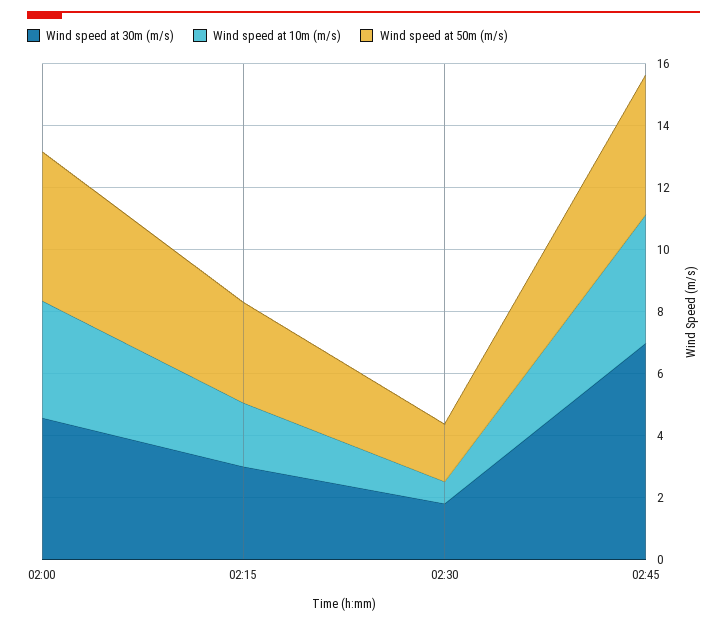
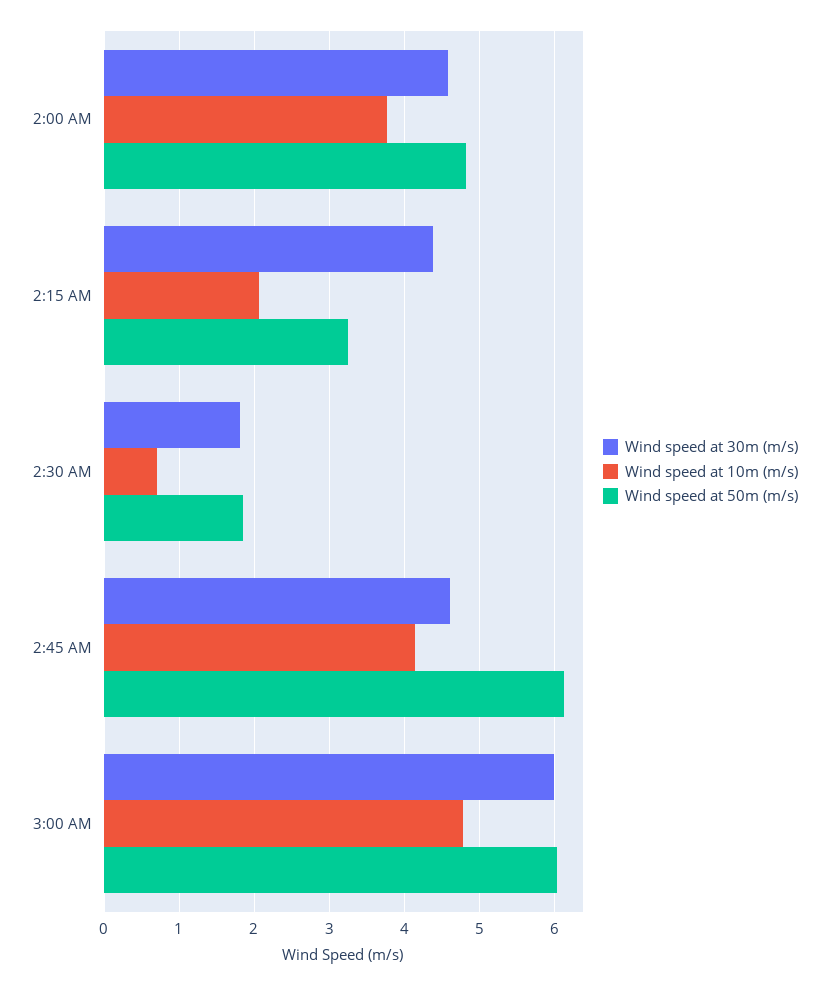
Wind speed at 30m (m/s), 02:15: 3 -> 4.4
Wind speed at 30m (m/s), 02:45: 7 -> 4.6
Wind speed at 50m (m/s), 02:45: 4.5 -> 6.1
Wind speed at 30m (m/s), 3:00 AM: none -> 6
Wind speed at 10m (m/s), 3:00 AM: none -> 4.8
Wind speed at 50m (m/s), 3:00 AM: none -> 6

